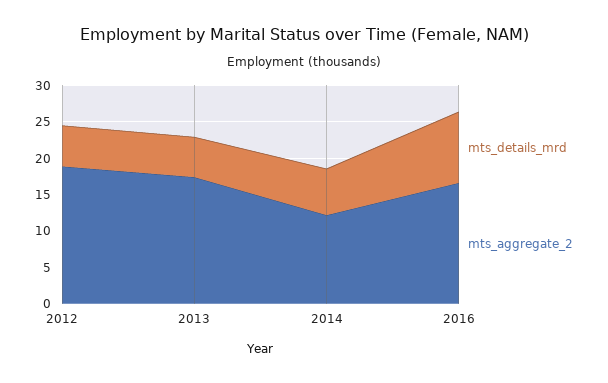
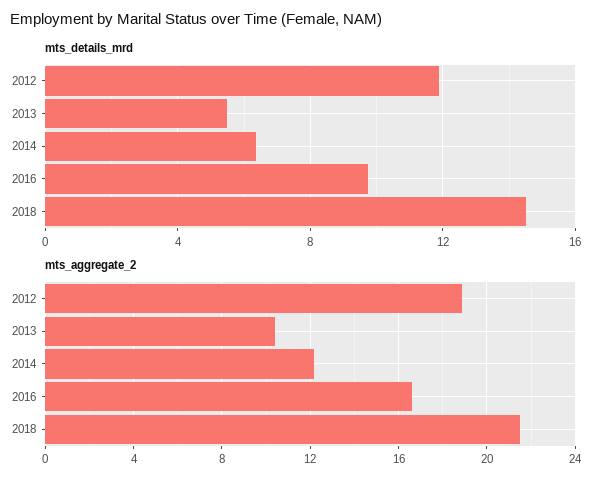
mts_details_mrd, 2012: 5 -> 12
mts_aggregate_2, 2013: 17.5 -> 10.5
mts_details_mrd, 2018: none -> 14.5
mts_aggregate_2, 2018: none -> 21.5

